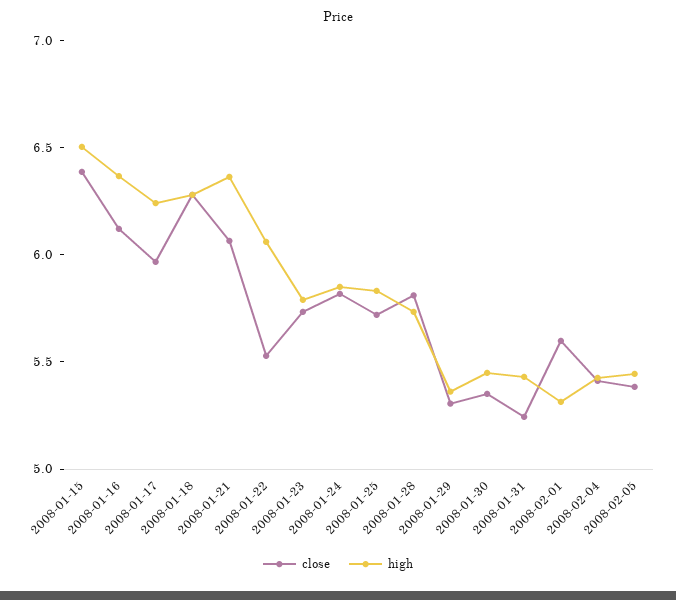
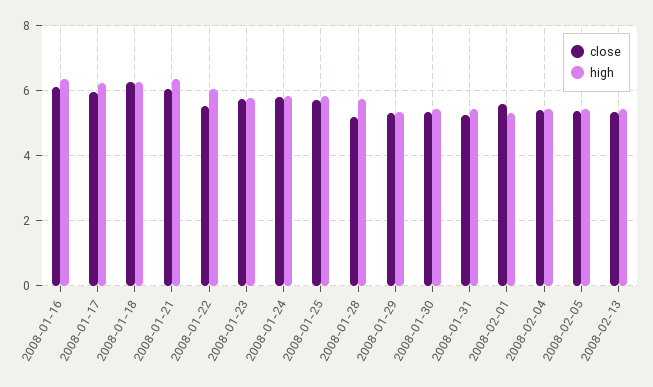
close, 2008-01-15: 6.4 -> none
high, 2008-01-15: 6.5 -> none
close, 2008-01-28: 5.8 -> 5.2
close, 2008-02-13: none -> 5.4
high, 2008-02-13: none -> 5.4

